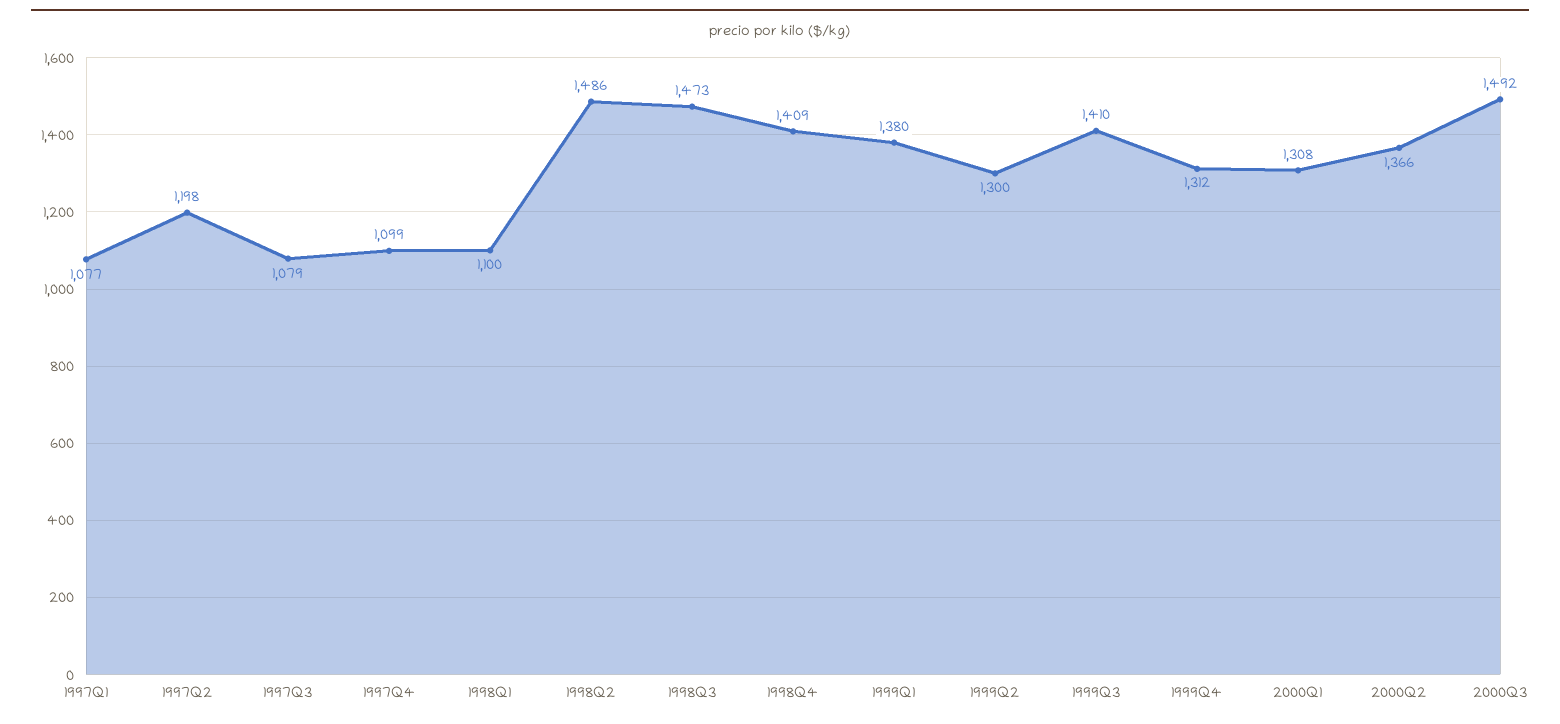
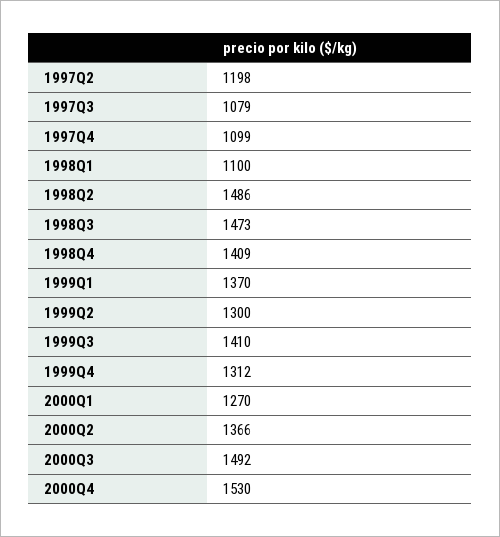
1997Q1: 1077 -> none
1999Q1: 1380 -> 1370
2000Q1: 1308 -> 1270
2000Q4: none -> 1530

